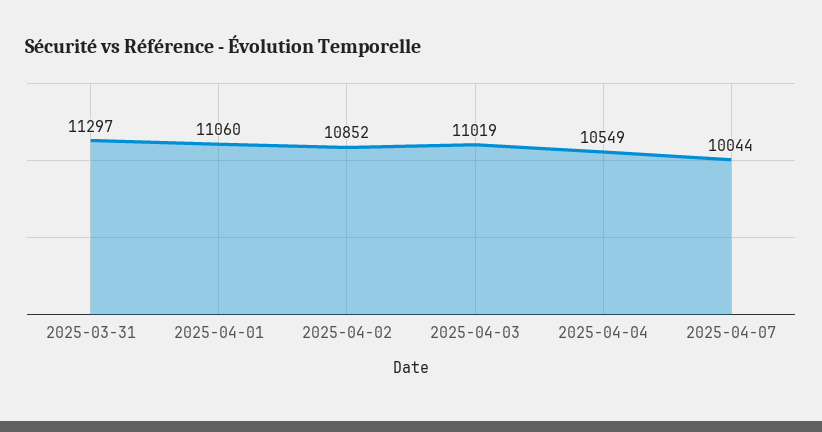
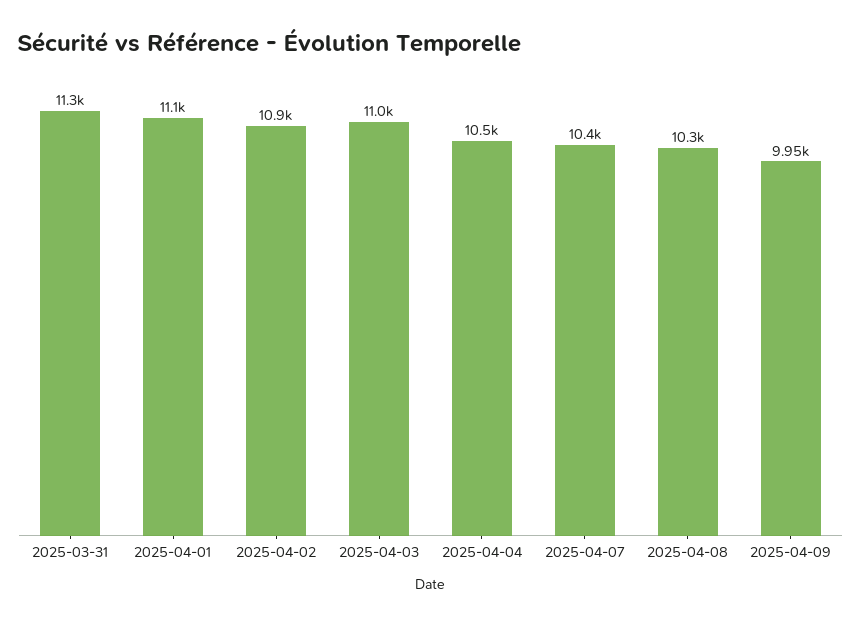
2025-04-07: 10044 -> 10400
2025-04-08: none -> 10300
2025-04-09: none -> 9950

